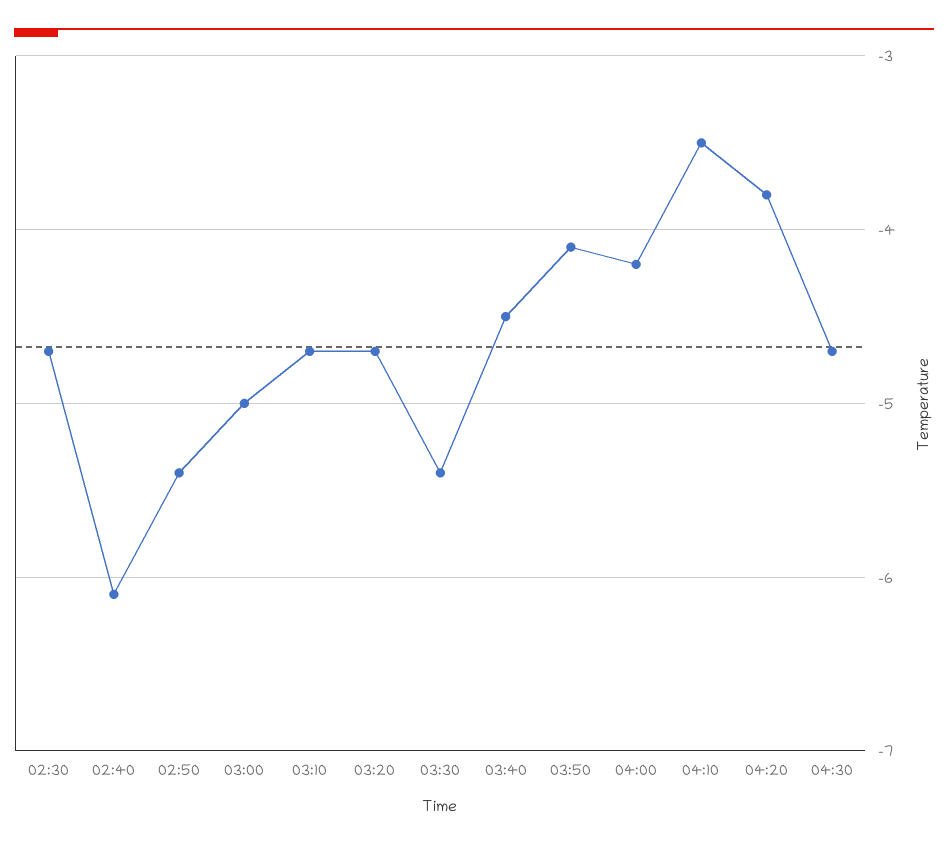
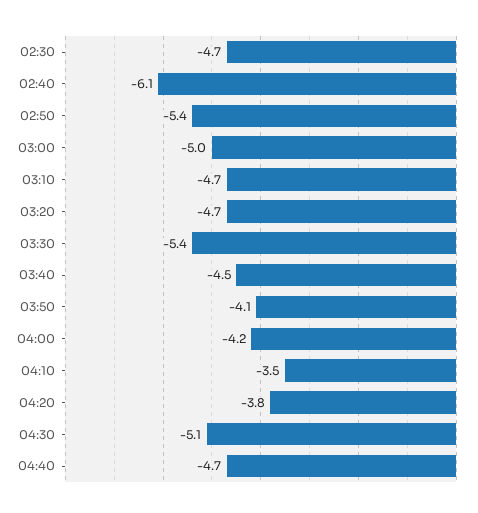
04:30: -4.7 -> -5.1
04:40: none -> -4.7

